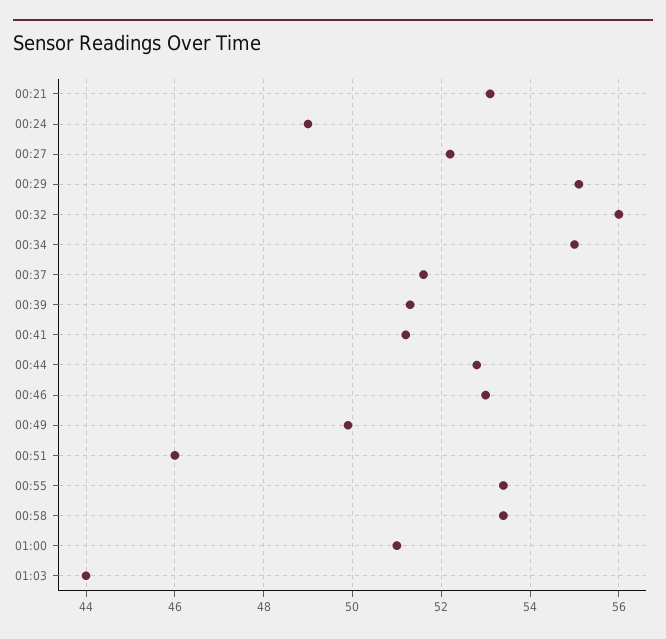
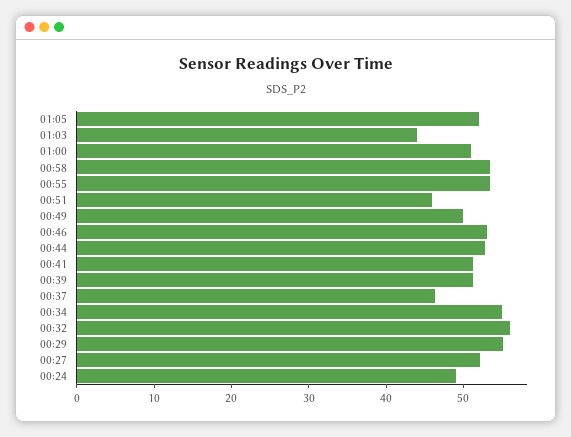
00:21: 53 -> none
00:37: 51.5 -> 46
01:05: none -> 52

